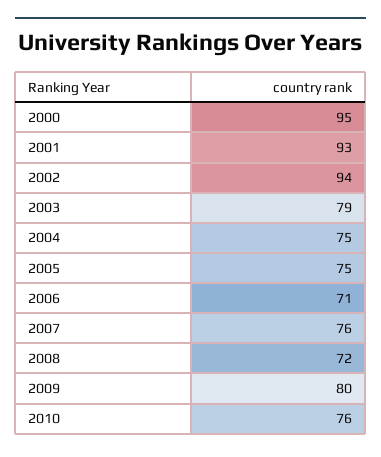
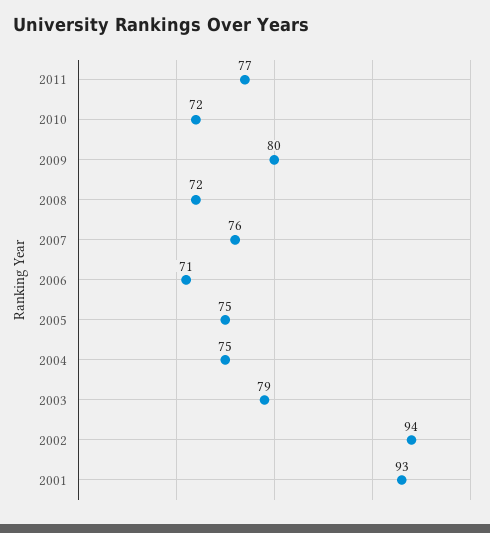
2000: 95 -> none
2010: 76 -> 72
2011: none -> 77

